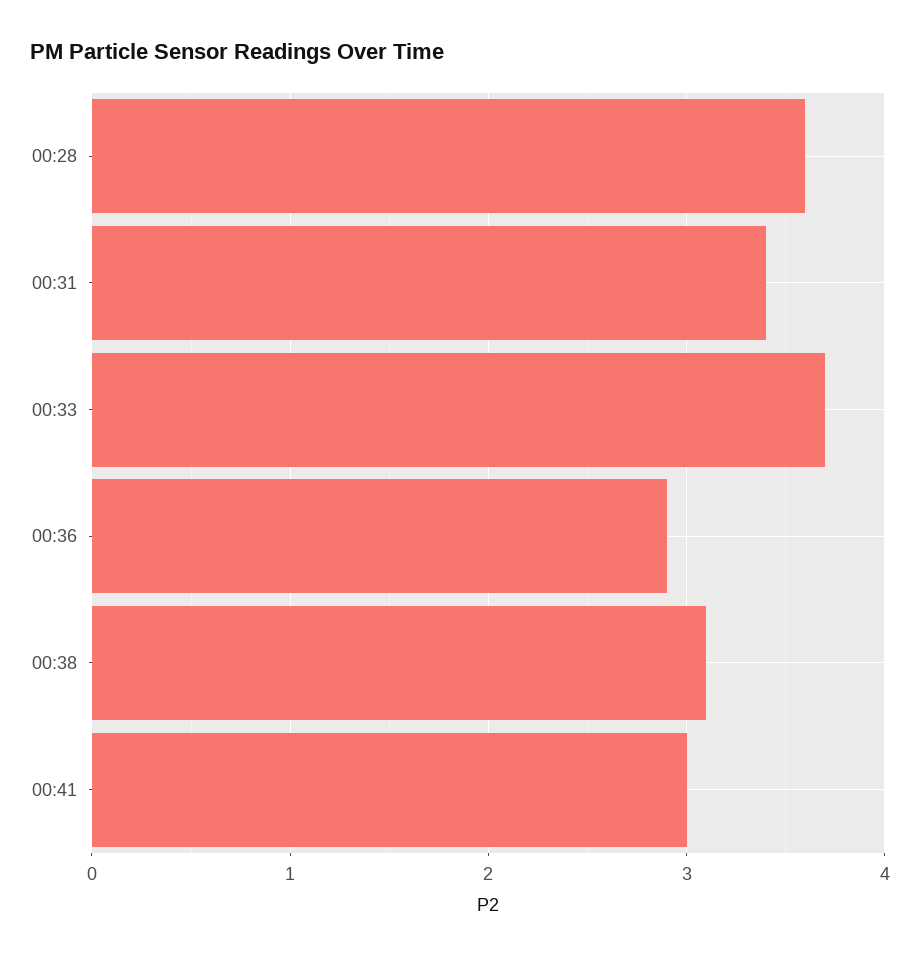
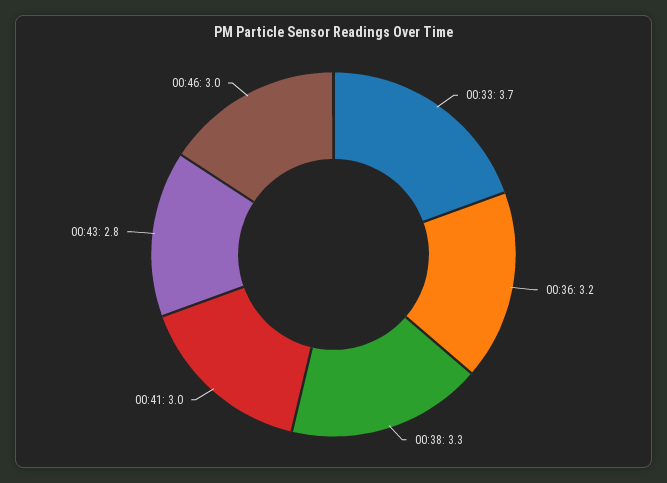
00:28: 3.6 -> none
00:31: 3.4 -> none
00:36: 2.9 -> 3.2
00:38: 3.1 -> 3.3
00:43: none -> 2.8
00:46: none -> 3

